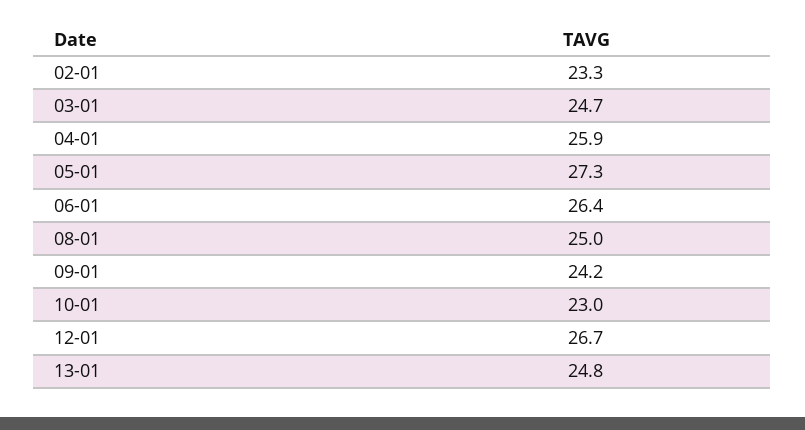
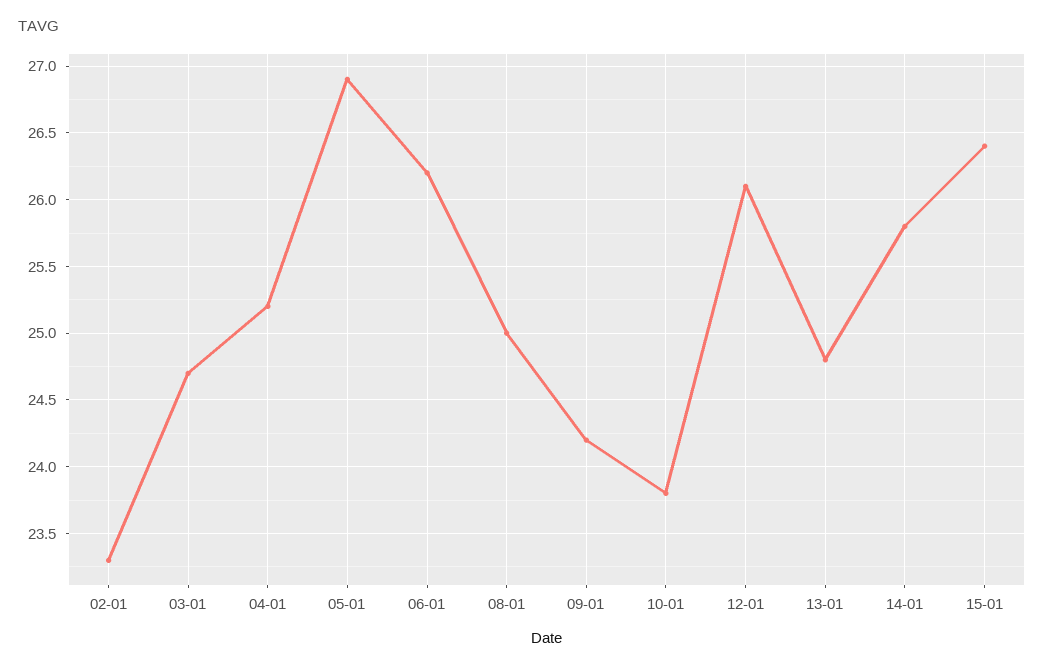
04-01: 25.9 -> 25.2
05-01: 27.3 -> 26.9
06-01: 26.4 -> 26.2
10-01: 23 -> 23.8
12-01: 26.7 -> 26.1
14-01: none -> 25.8
15-01: none -> 26.4

